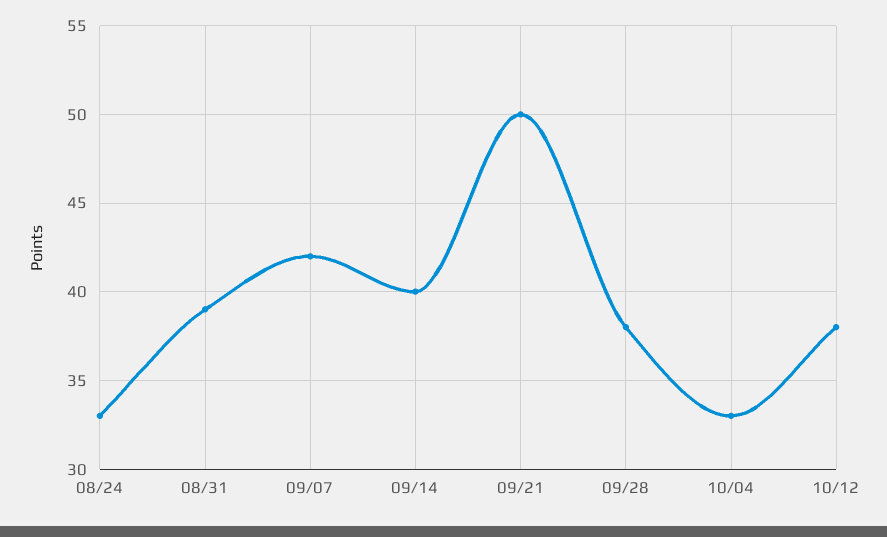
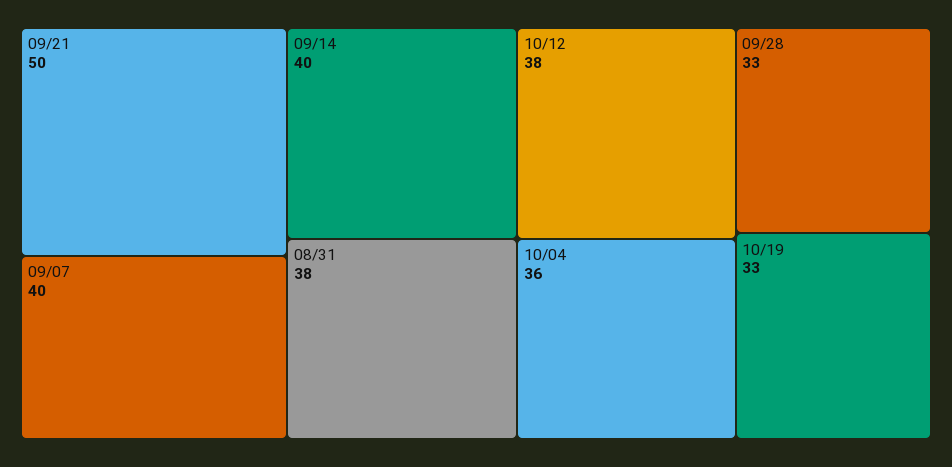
08/24: 33 -> none
08/31: 39 -> 38
09/07: 42 -> 40
09/28: 38 -> 33
10/04: 33 -> 36
10/19: none -> 33

